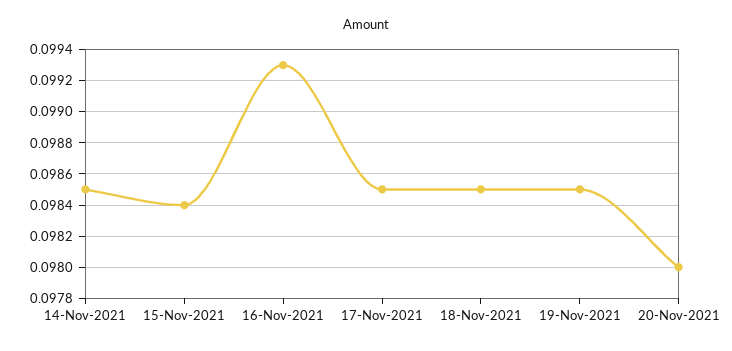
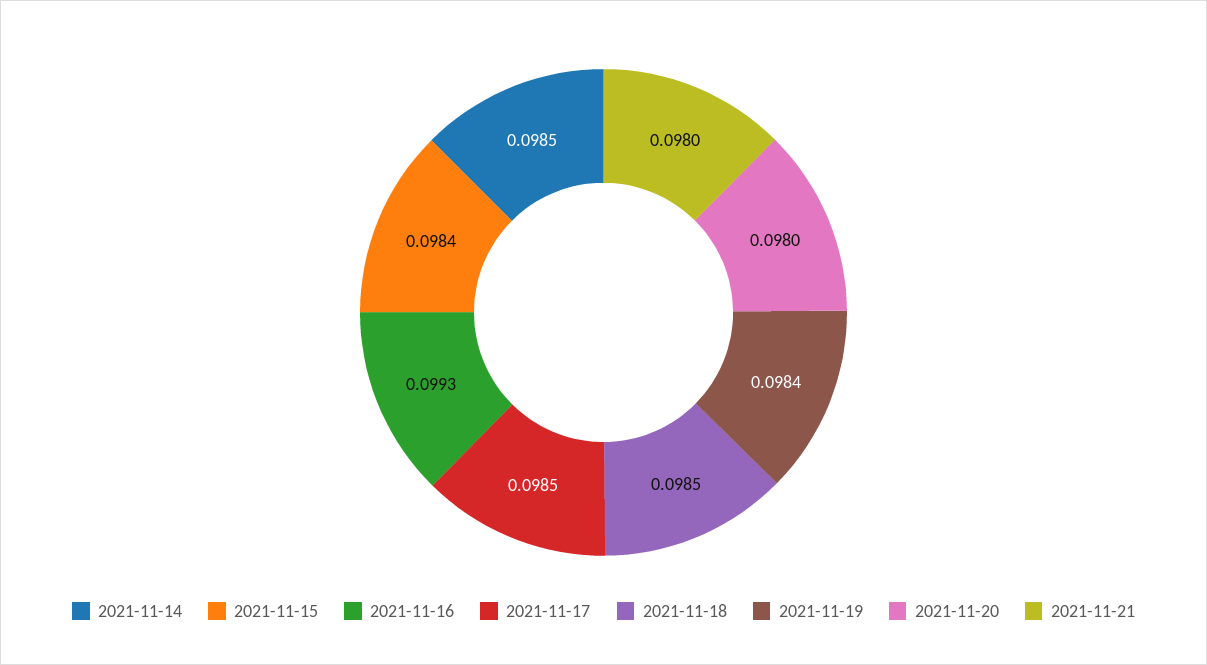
19-Nov-2021: 0.0985 -> 0.0984
2021-11-21: none -> 0.098

